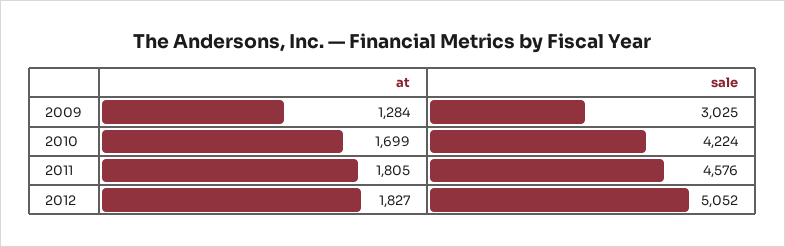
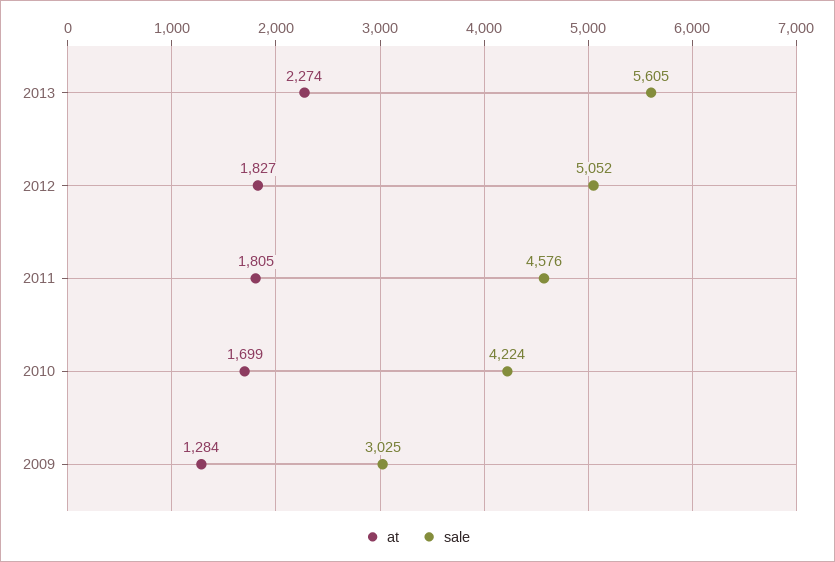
at, 2013: none -> 2274
sale, 2013: none -> 5605

